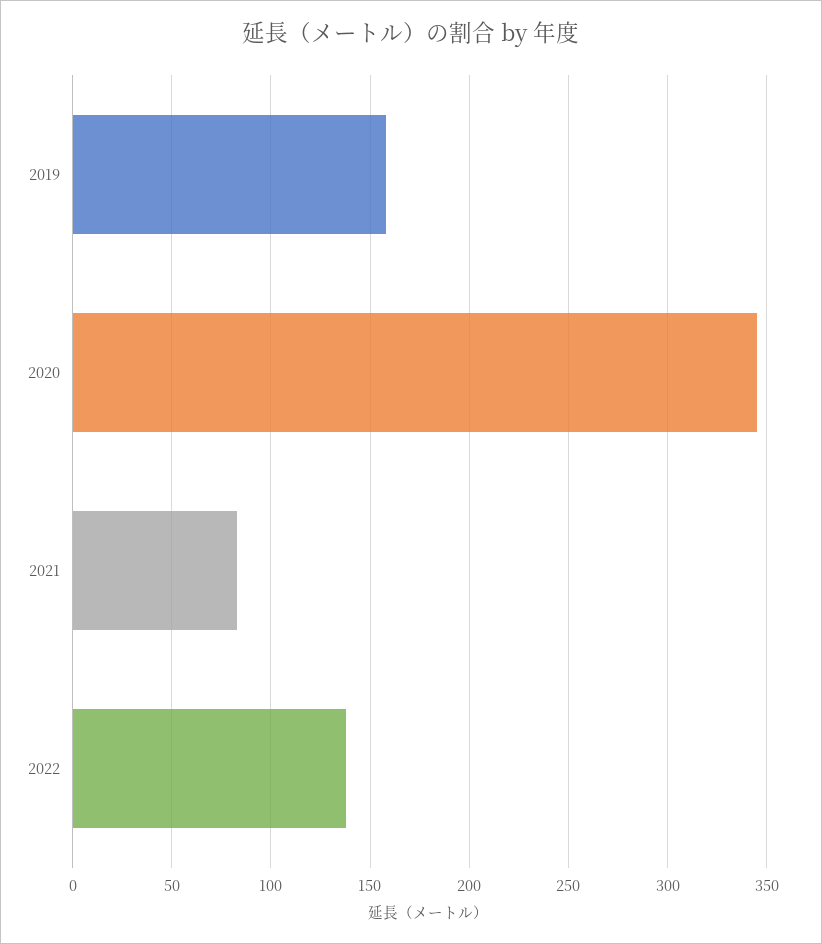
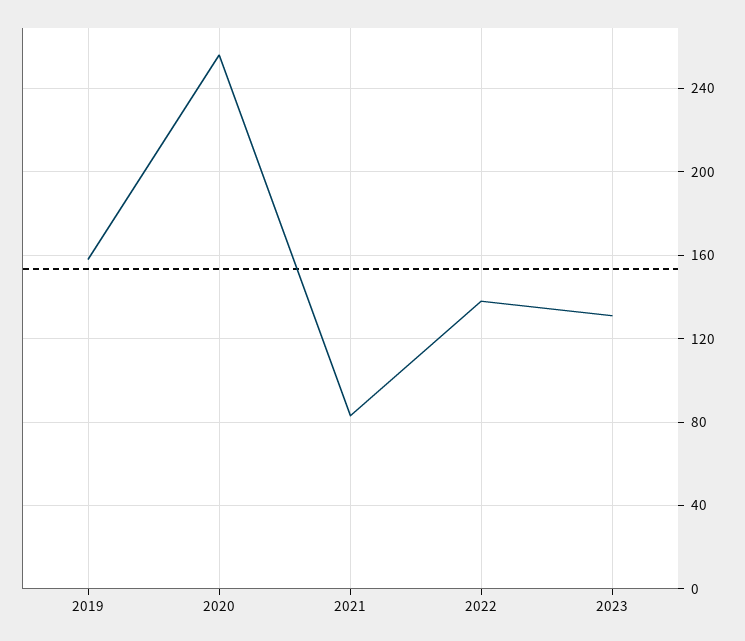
2020: 345 -> 255
2023: none -> 130

